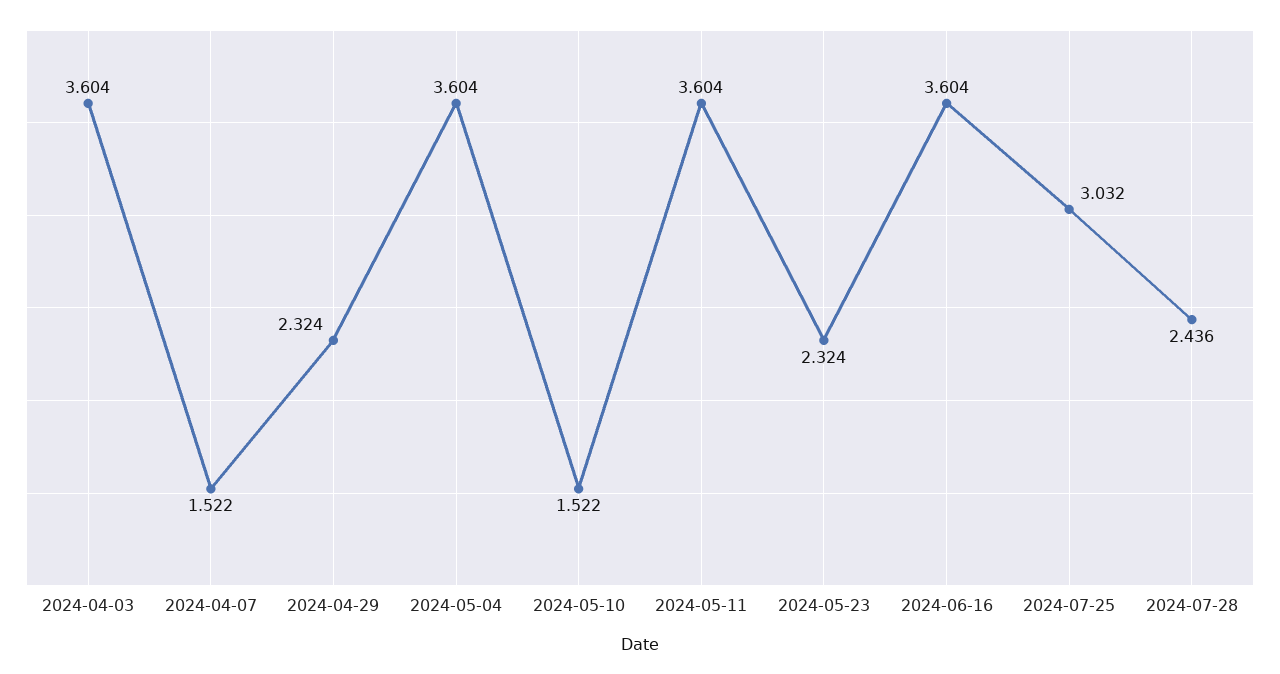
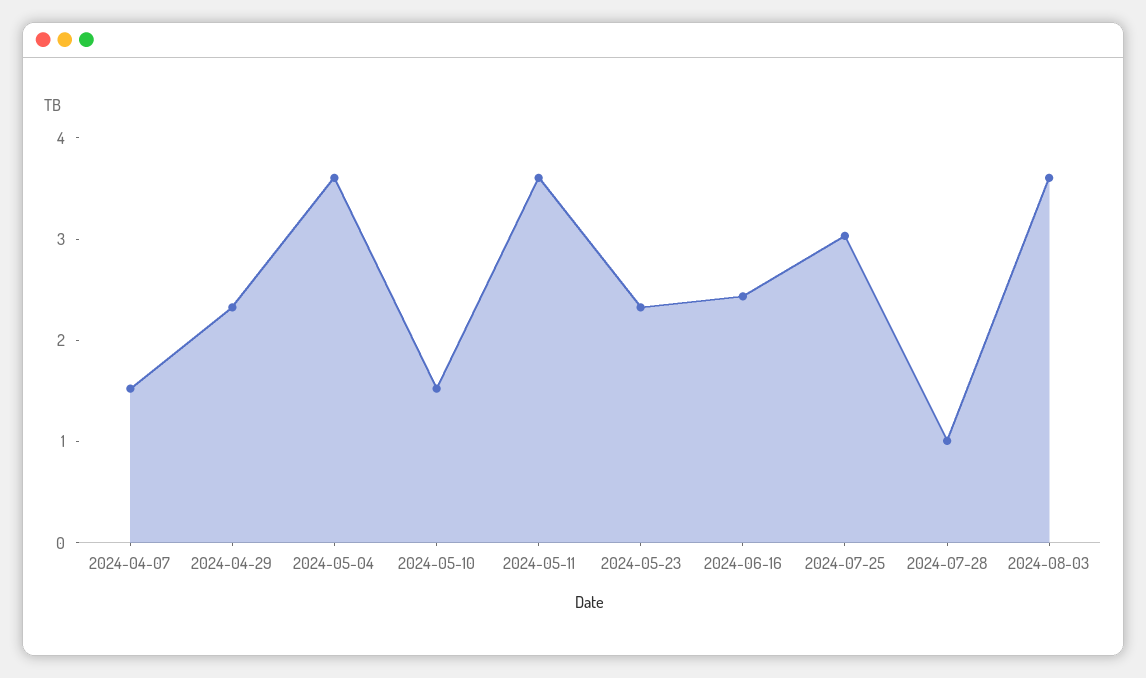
2024-04-03: 3.604 -> none
2024-06-16: 3.604 -> 2.4
2024-07-28: 2.436 -> 1
2024-08-03: none -> 3.6

